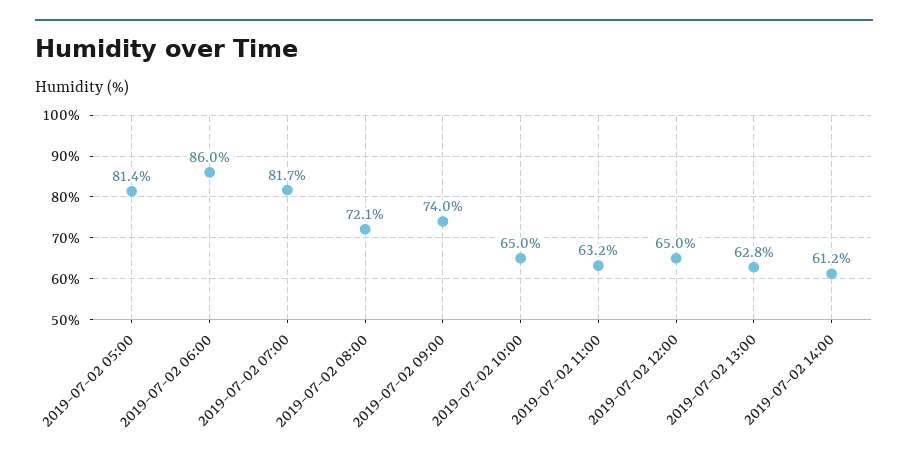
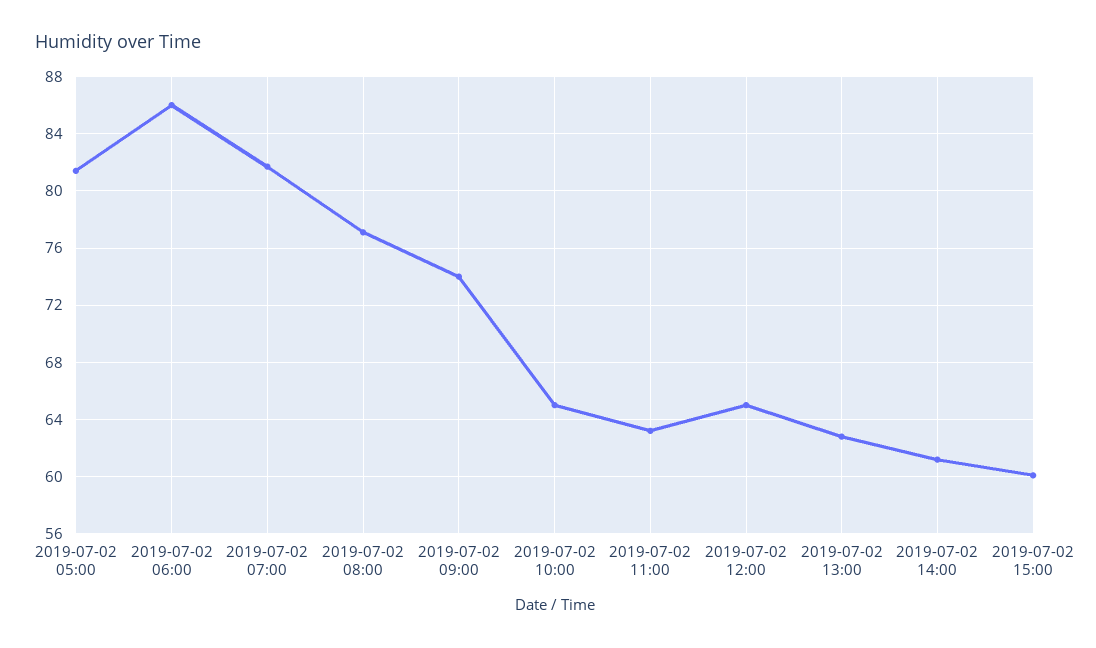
2019-07-02 08:00: 72.1 -> 77
2019-07-02 15:00: none -> 60

